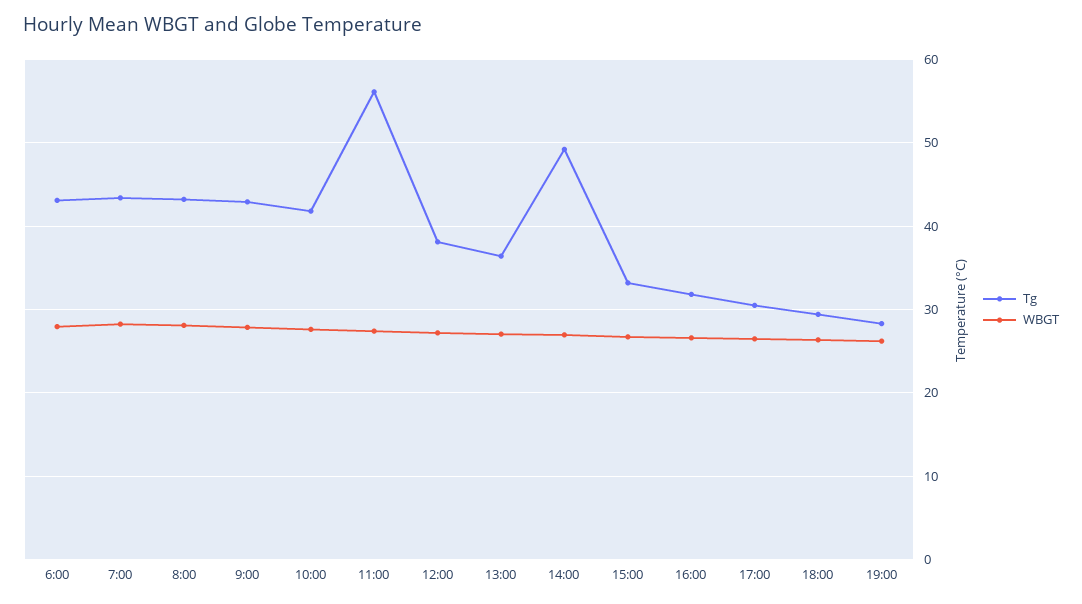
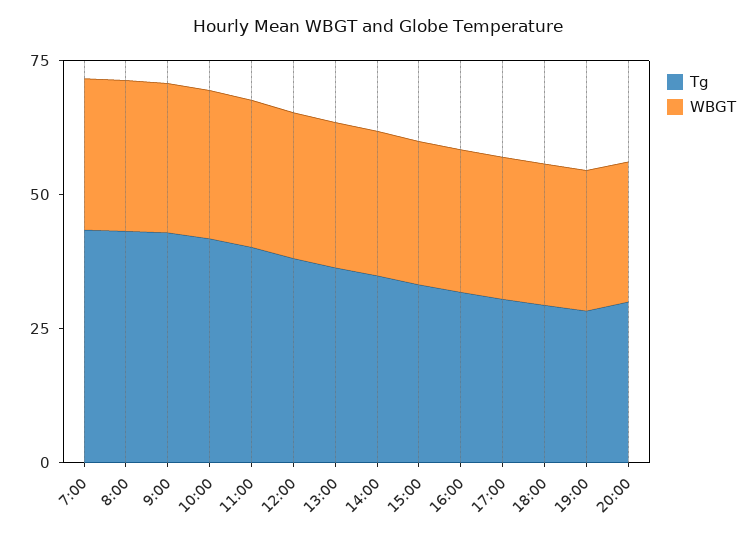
Tg, 6:00: 43 -> none
WBGT, 6:00: 28 -> none
Tg, 11:00: 56 -> 40
Tg, 14:00: 49 -> 35
Tg, 20:00: none -> 30
WBGT, 20:00: none -> 25

